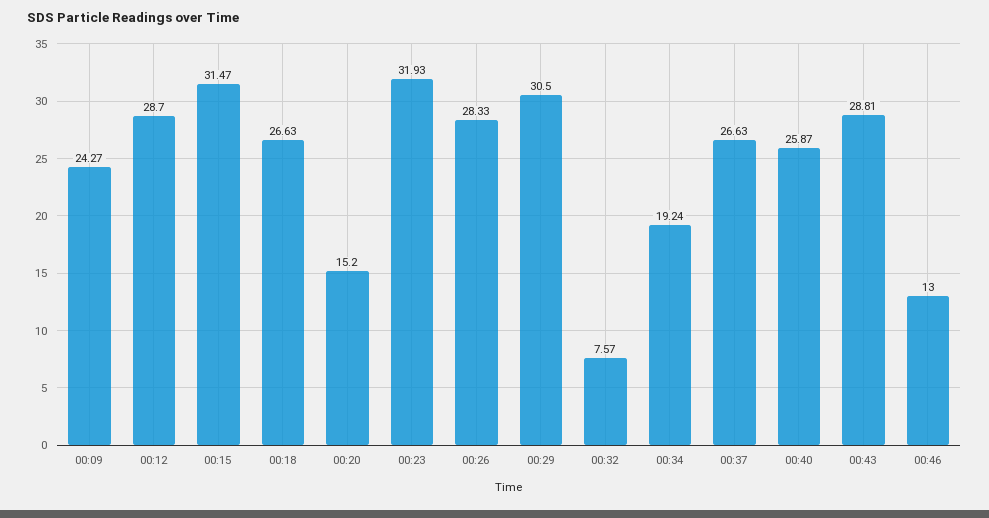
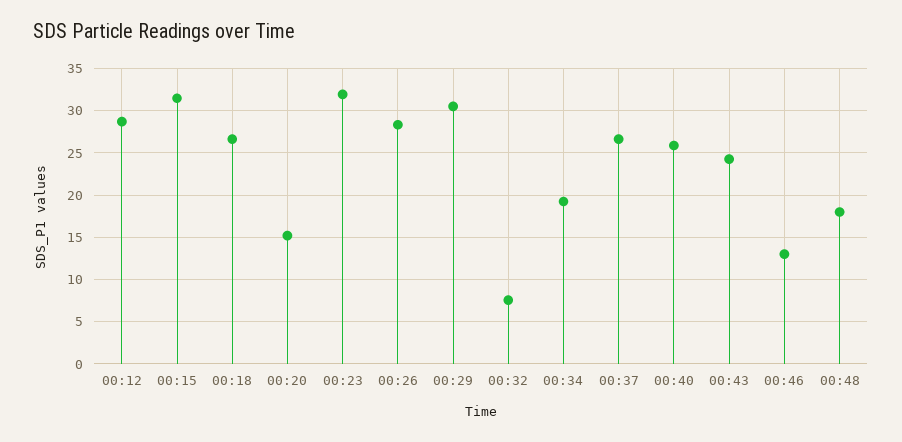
00:09: 24.27 -> none
00:43: 28.81 -> 24
00:48: none -> 18

